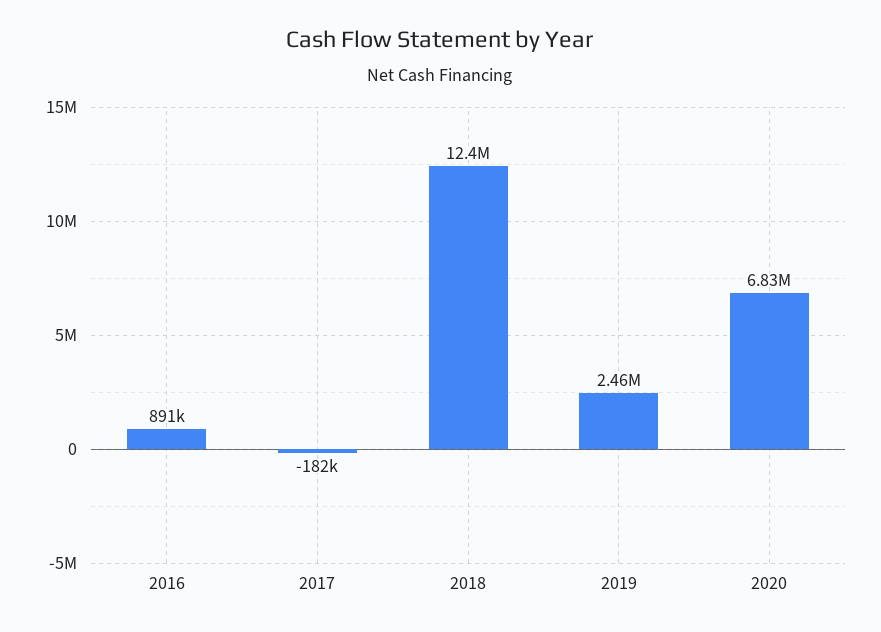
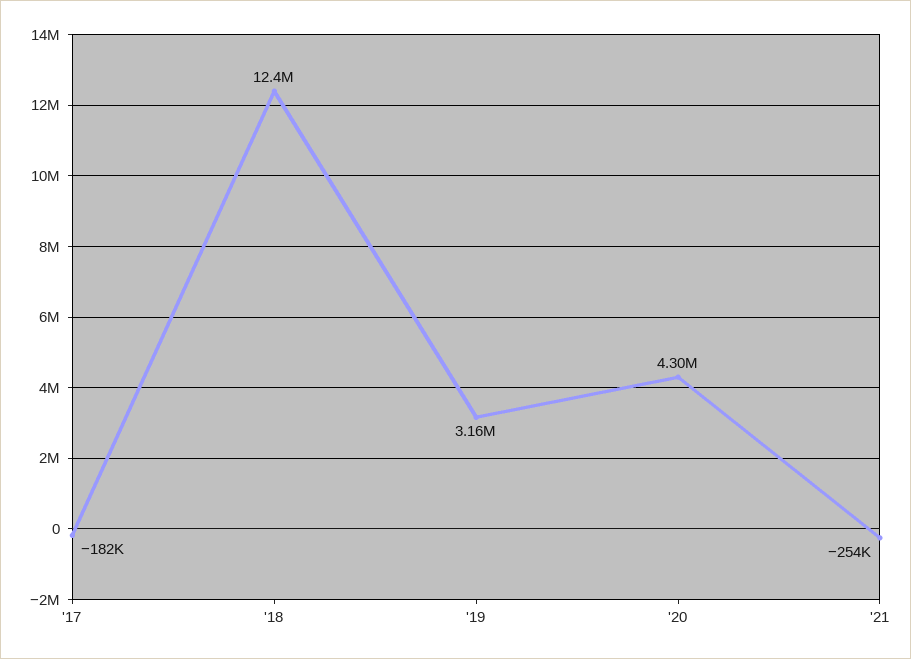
2016: 891000 -> none
2019: 2460000 -> 3160000
2020: 6830000 -> 4300000
'21: none -> -254000

